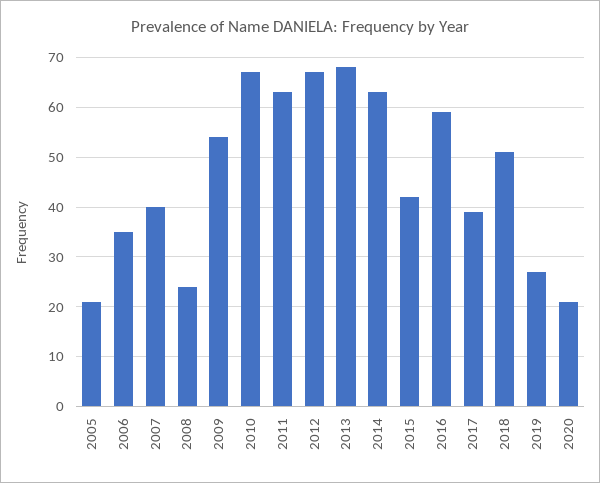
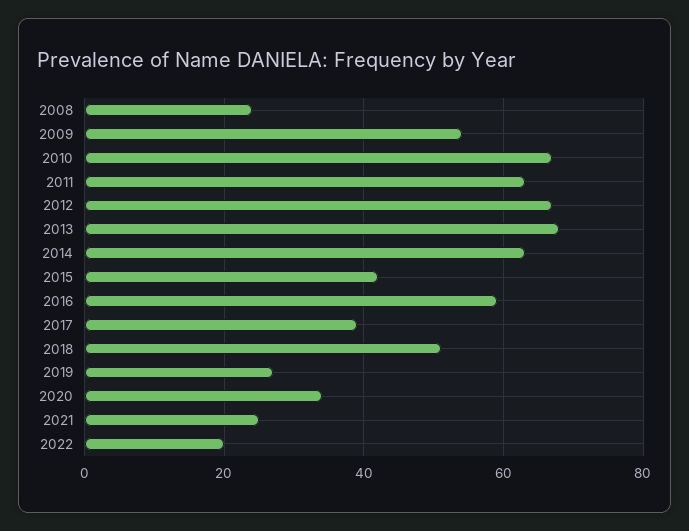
2005: 20 -> none
2006: 35 -> none
2007: 40 -> none
2020: 20 -> 35
2021: none -> 25
2022: none -> 20

